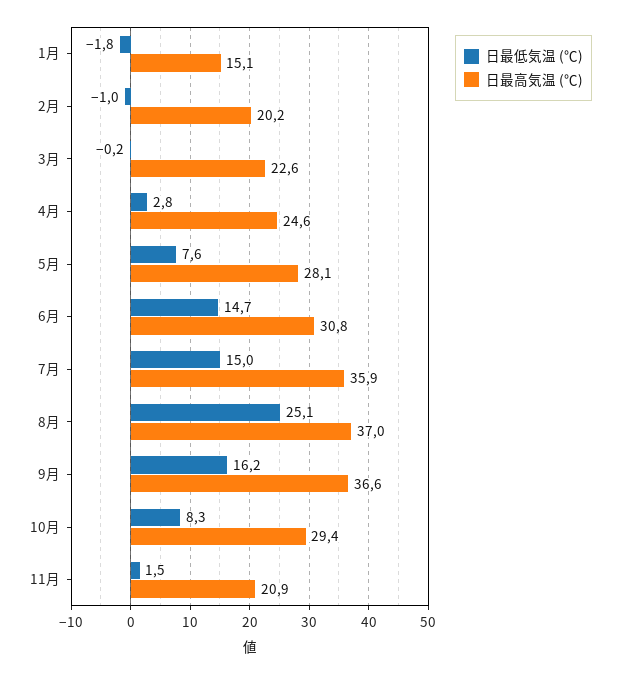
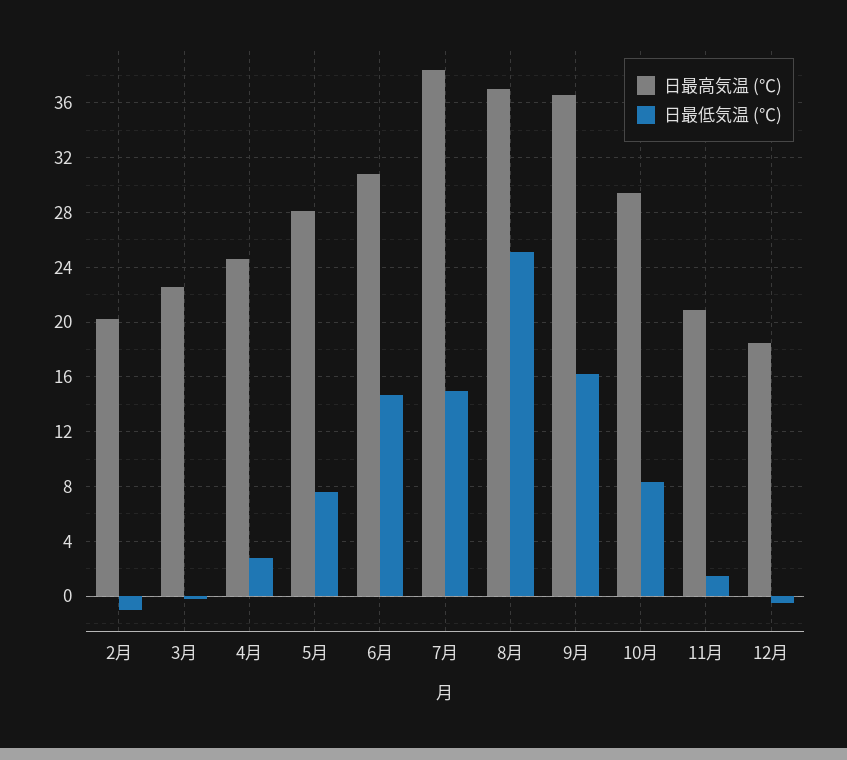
日最低気温 (℃), 1月: -1.8 -> none
日最高気温 (℃), 1月: 15.1 -> none
日最高気温 (℃), 7月: 35.9 -> 38.5
日最高気温 (℃), 12月: none -> 18.5
日最低気温 (℃), 12月: none -> -0.5

